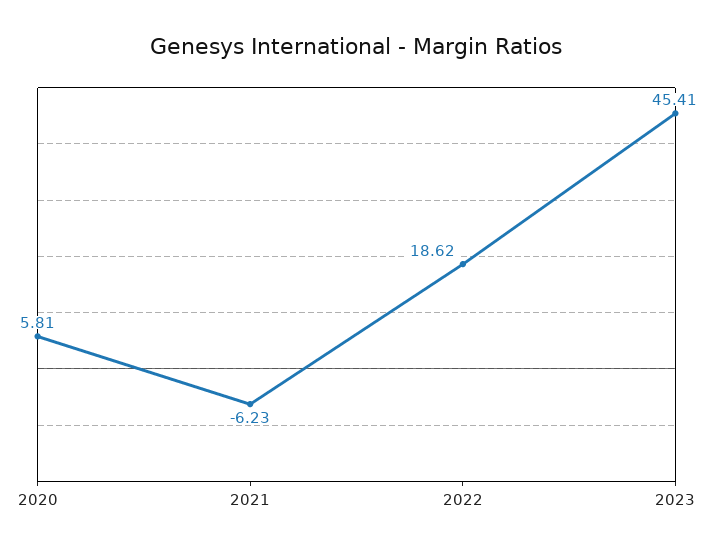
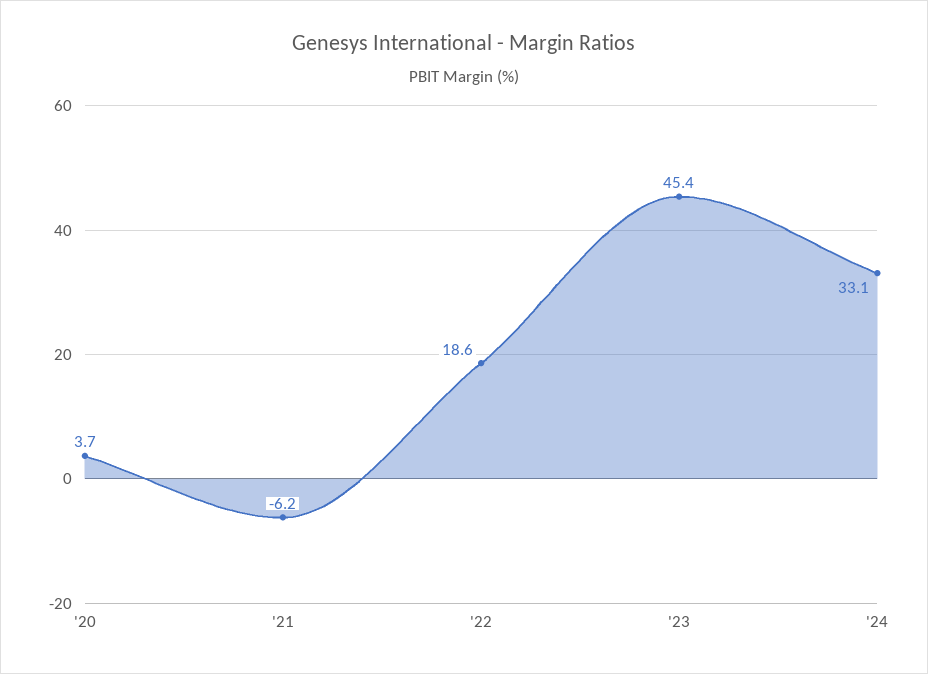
2020: 5.81 -> 3.7
'24: none -> 33.1

